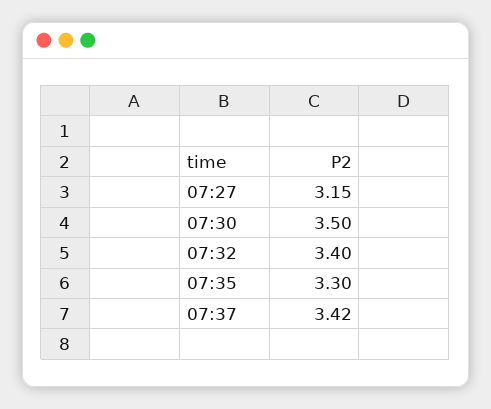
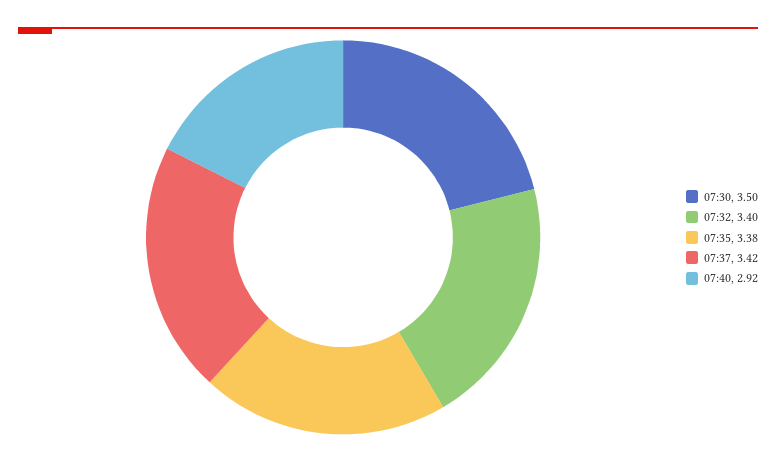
07:27: 3.15 -> none
07:35: 3.3 -> 3.38
07:40: none -> 2.92

